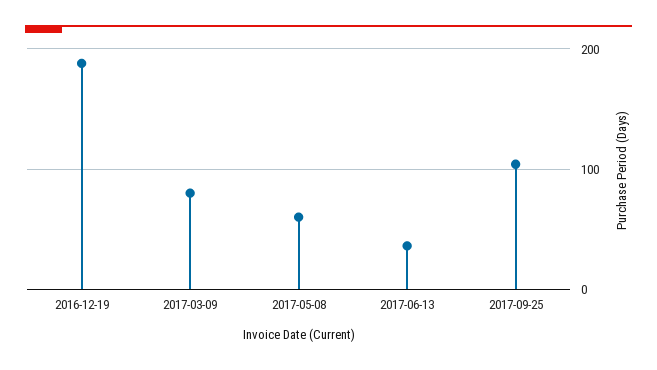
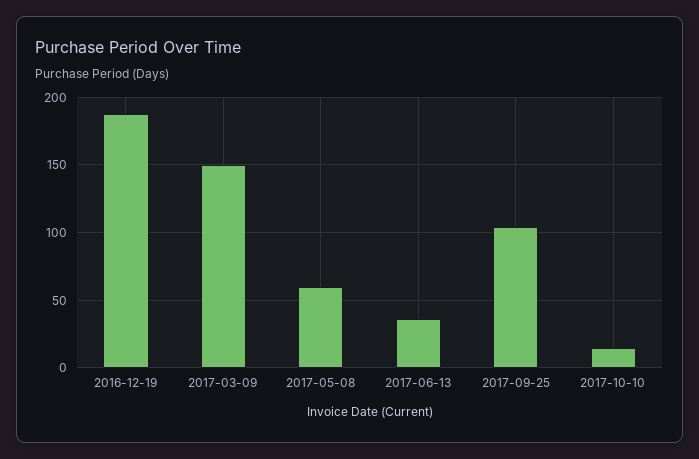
2017-03-09: 80 -> 150
2017-10-10: none -> 15

